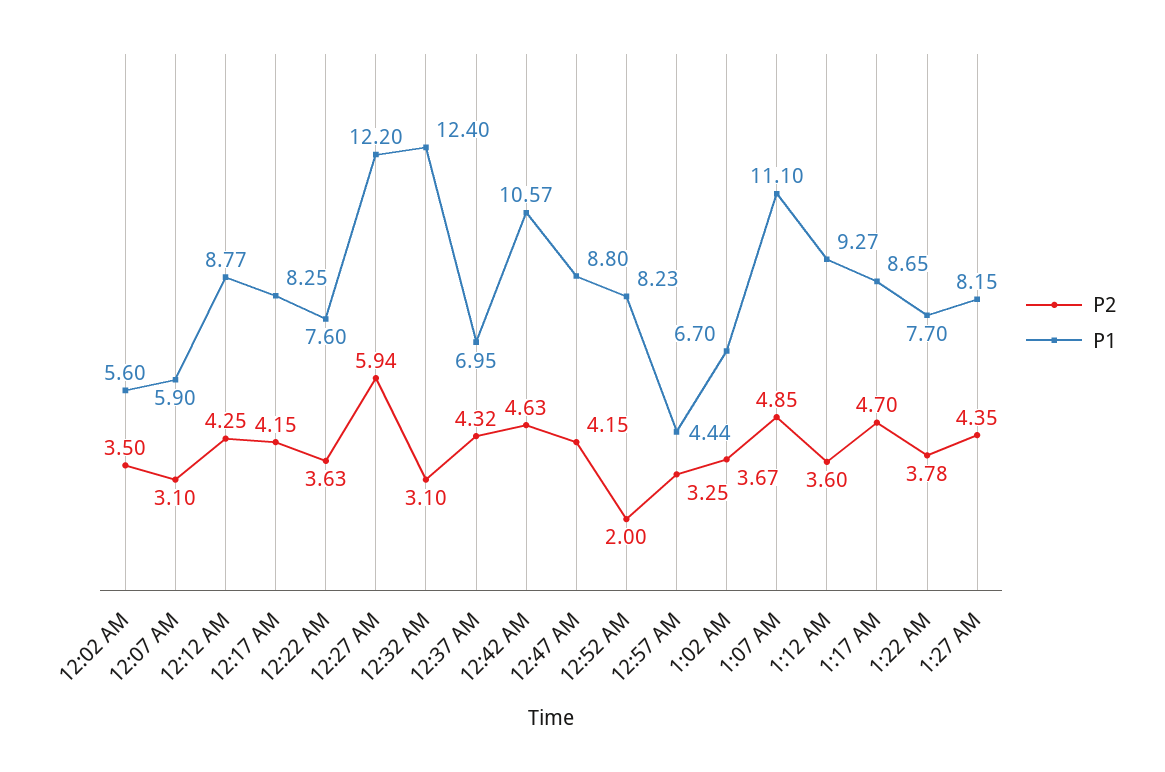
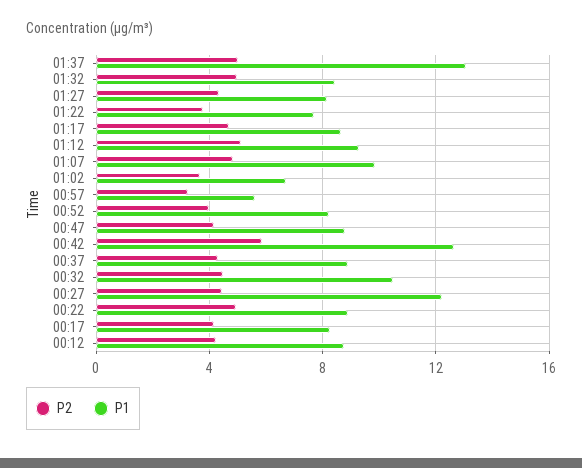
P2, 12:02 AM: 3.5 -> none
P1, 12:02 AM: 5.6 -> none
P2, 12:07 AM: 3.1 -> none
P1, 12:07 AM: 5.9 -> none
P2, 12:22 AM: 3.63 -> 5
P1, 12:22 AM: 7.6 -> 9
P2, 12:27 AM: 5.94 -> 4.5
P2, 12:32 AM: 3.1 -> 4.5
P1, 12:32 AM: 12.4 -> 10.5
P1, 12:37 AM: 6.95 -> 9
P2, 12:42 AM: 4.63 -> 6
P1, 12:42 AM: 10.57 -> 12.5
P2, 12:52 AM: 2 -> 4
P1, 12:57 AM: 4.44 -> 5.5
P1, 1:07 AM: 11.1 -> 10
P2, 1:12 AM: 3.6 -> 5
P2, 01:37: none -> 5
P1, 01:37: none -> 13
P2, 01:32: none -> 5
P1, 01:32: none -> 8.5

